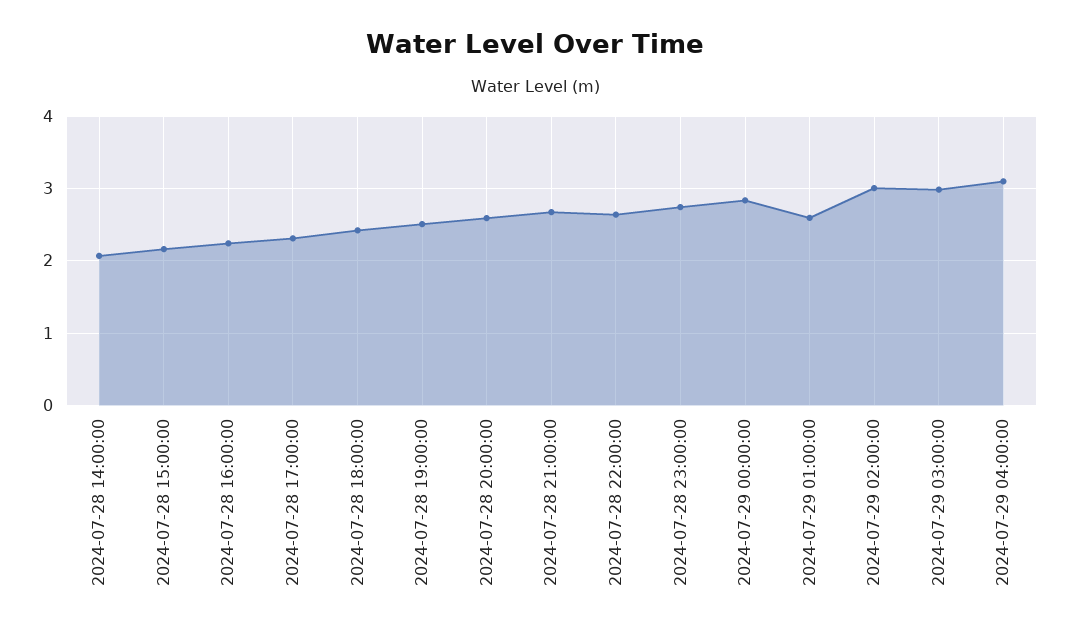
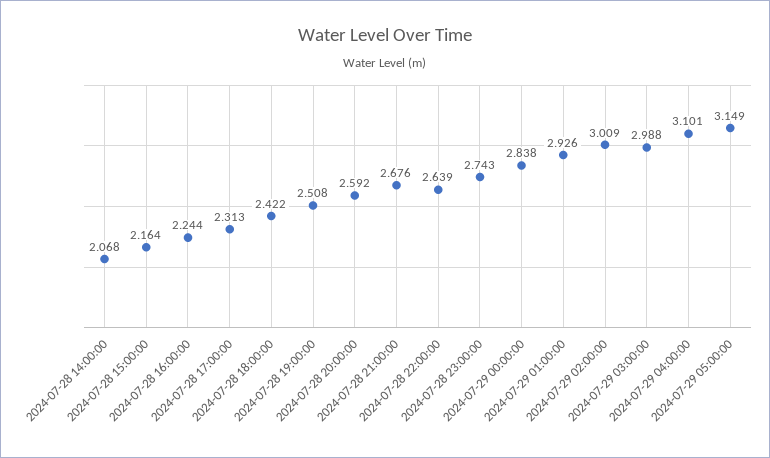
2024-07-29 01:00:00: 2.6 -> 2.926
2024-07-29 05:00:00: none -> 3.149

